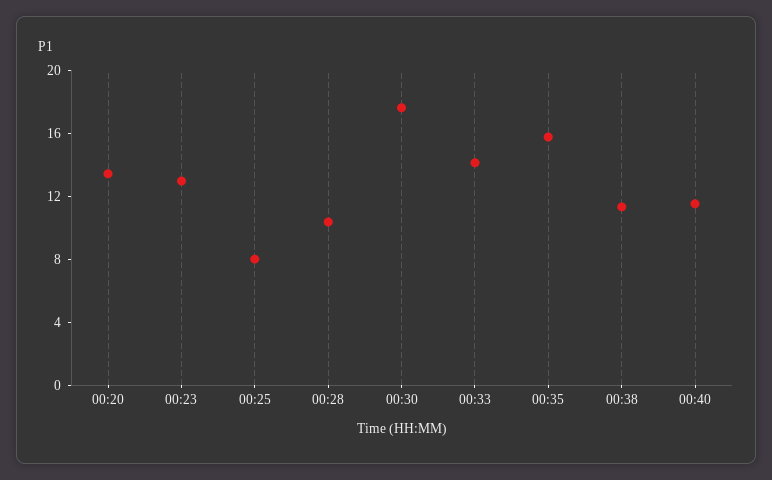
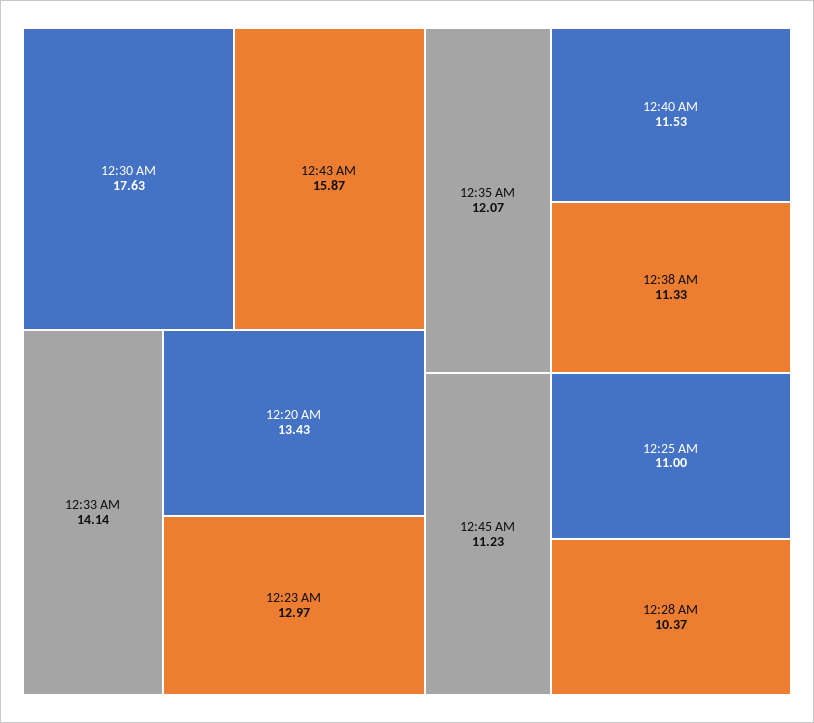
00:25: 8 -> 11
00:35: 16 -> 12.07
12:43 AM: none -> 15.87
12:45 AM: none -> 11.23

